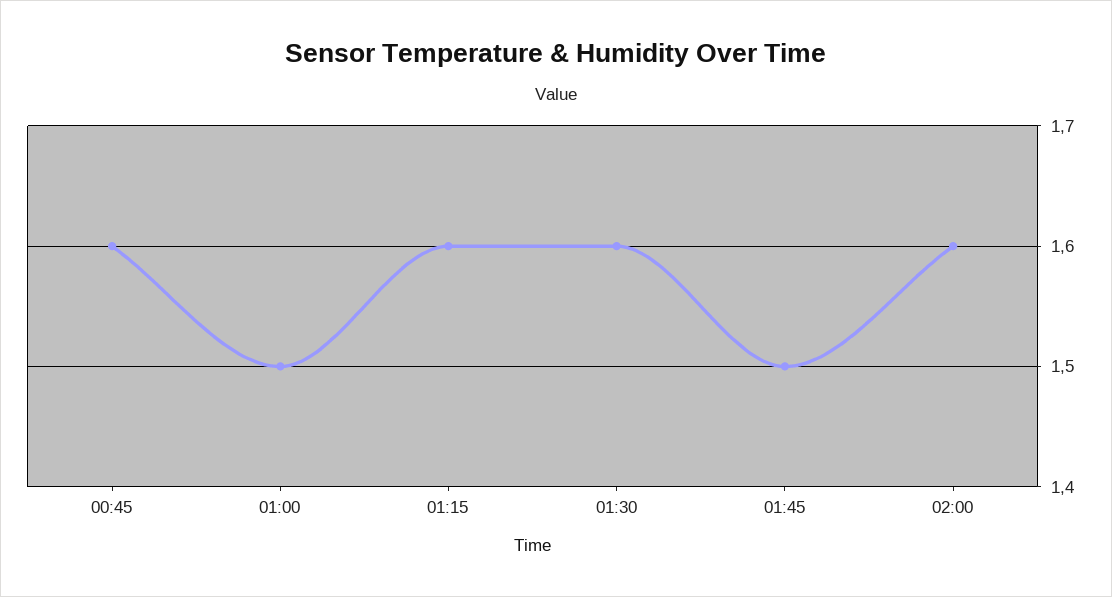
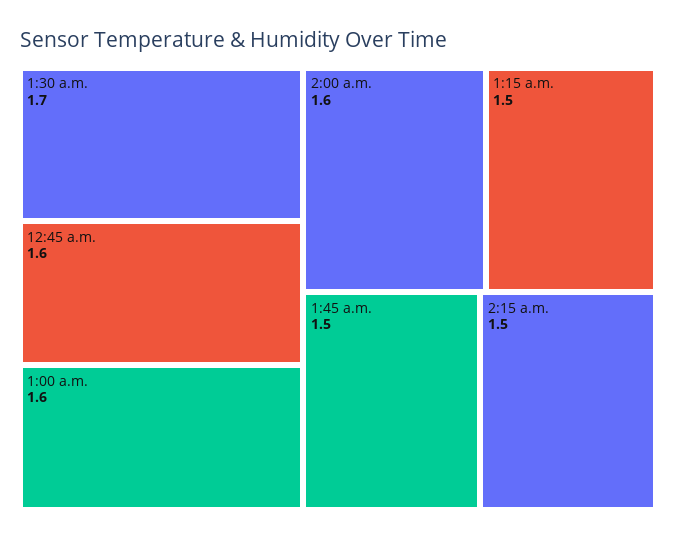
01:00: 1.5 -> 1.6
01:15: 1.6 -> 1.5
01:30: 1.6 -> 1.7
2:15 a.m.: none -> 1.5

